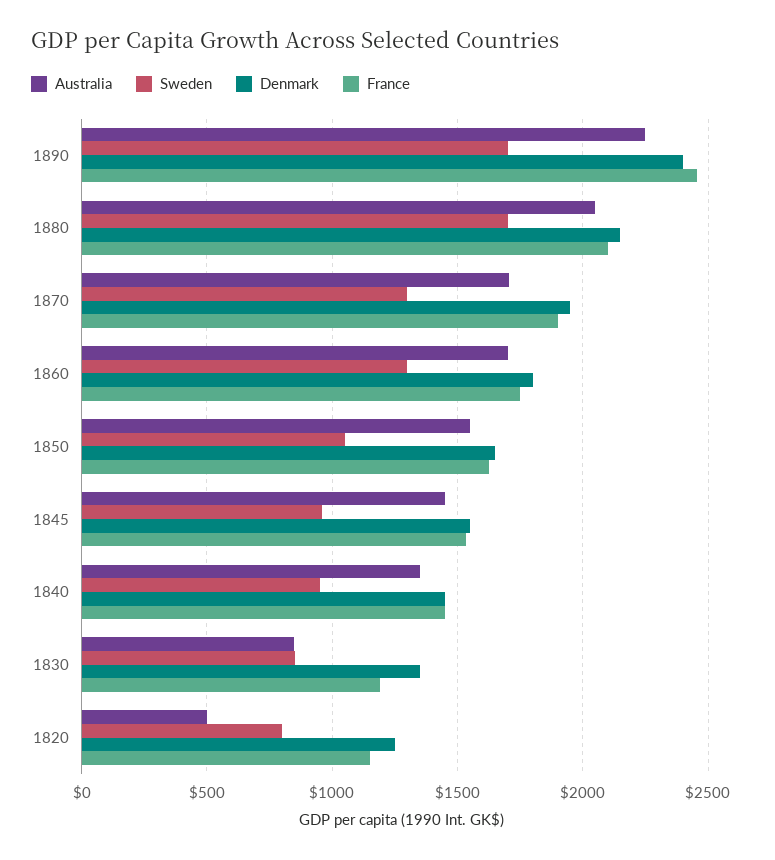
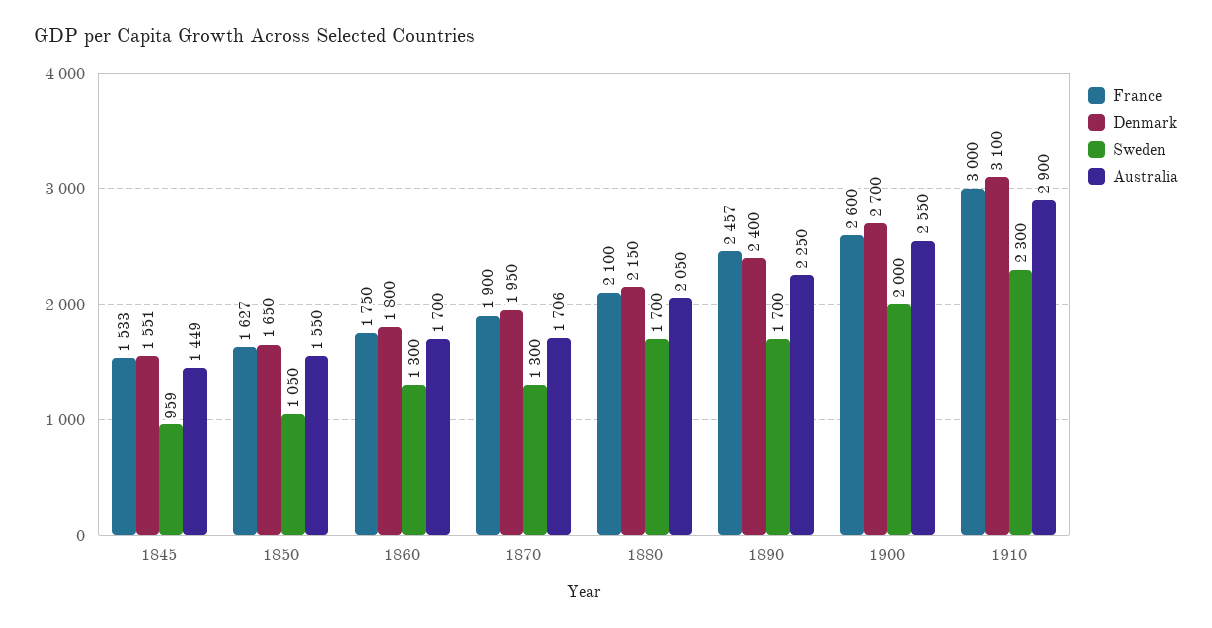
Australia, 1840: 1350 -> none
Sweden, 1840: 950 -> none
Denmark, 1840: 1450 -> none
France, 1840: 1450 -> none
Australia, 1830: 850 -> none
Sweden, 1830: 850 -> none
Denmark, 1830: 1350 -> none
France, 1830: 1200 -> none
Australia, 1820: 500 -> none
Sweden, 1820: 800 -> none
Denmark, 1820: 1250 -> none
France, 1820: 1150 -> none
France, 1900: none -> 2600
Denmark, 1900: none -> 2700
Sweden, 1900: none -> 2000
Australia, 1900: none -> 2550
France, 1910: none -> 3000
Denmark, 1910: none -> 3100
Sweden, 1910: none -> 2300
Australia, 1910: none -> 2900

